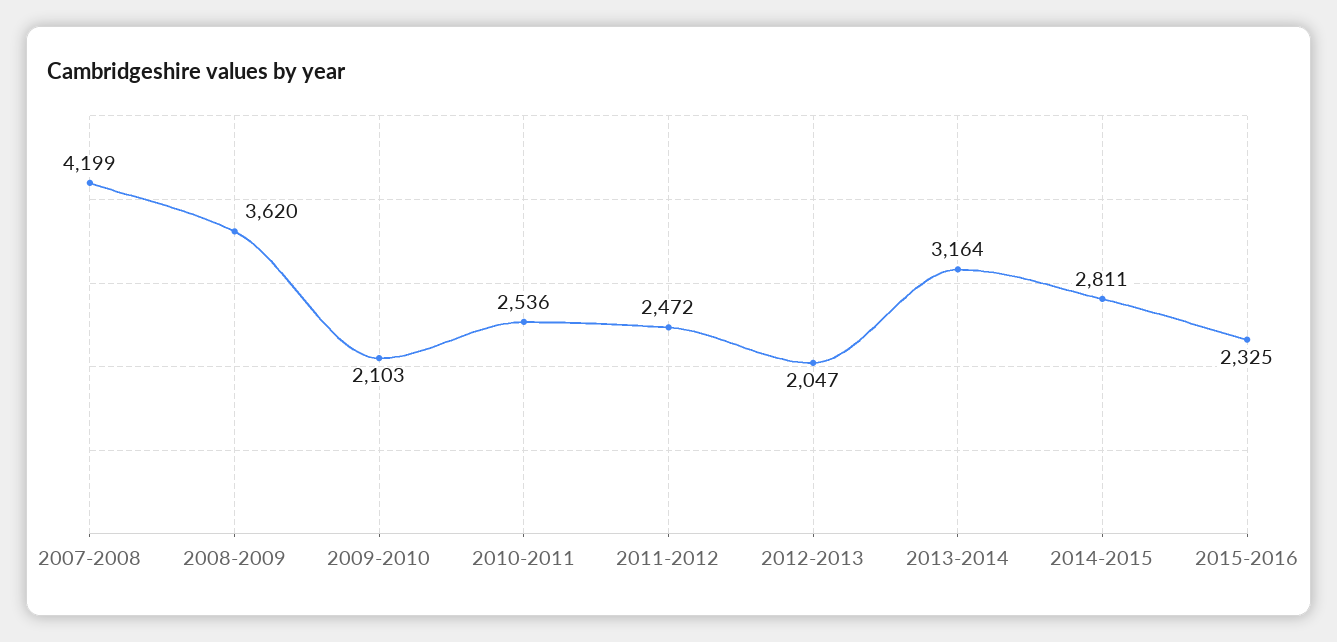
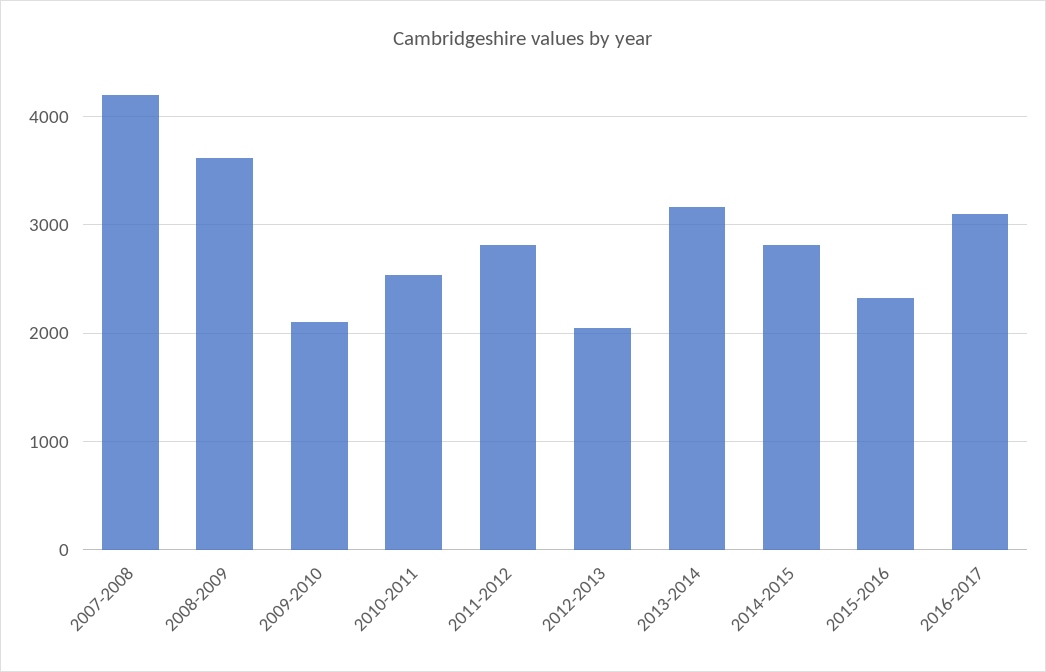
2011-2012: 2472 -> 2800
2016-2017: none -> 3100

